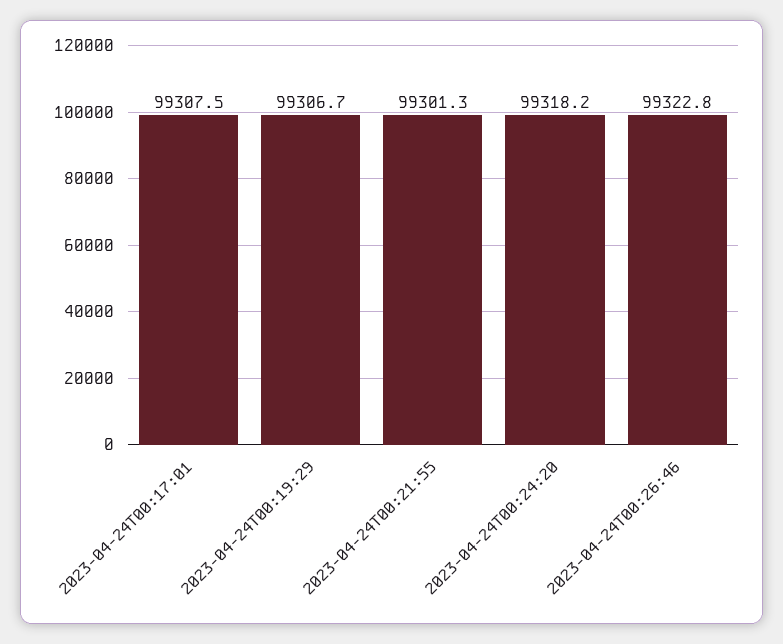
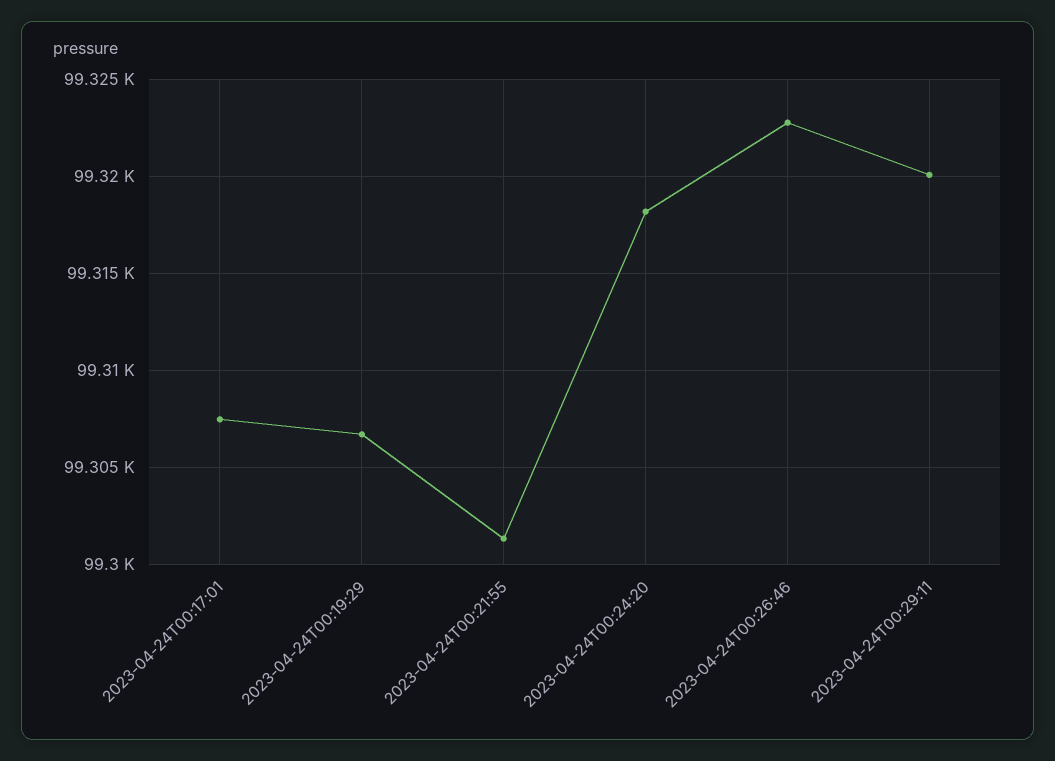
2023-04-24T00:29:11: none -> 99320

